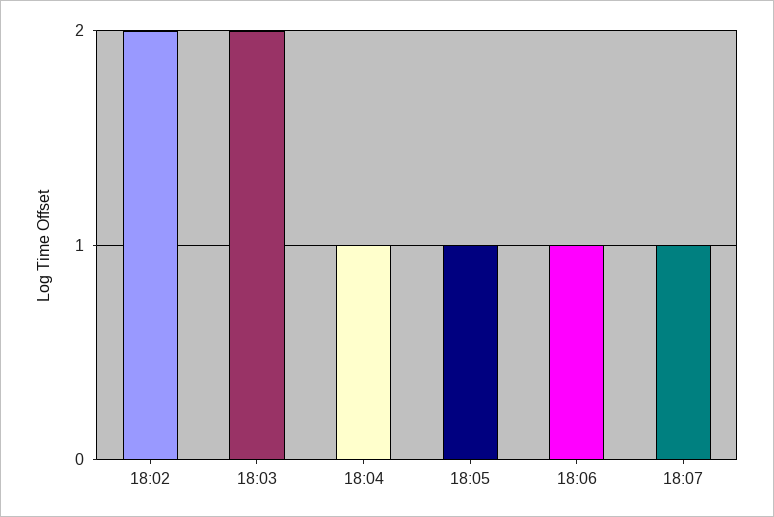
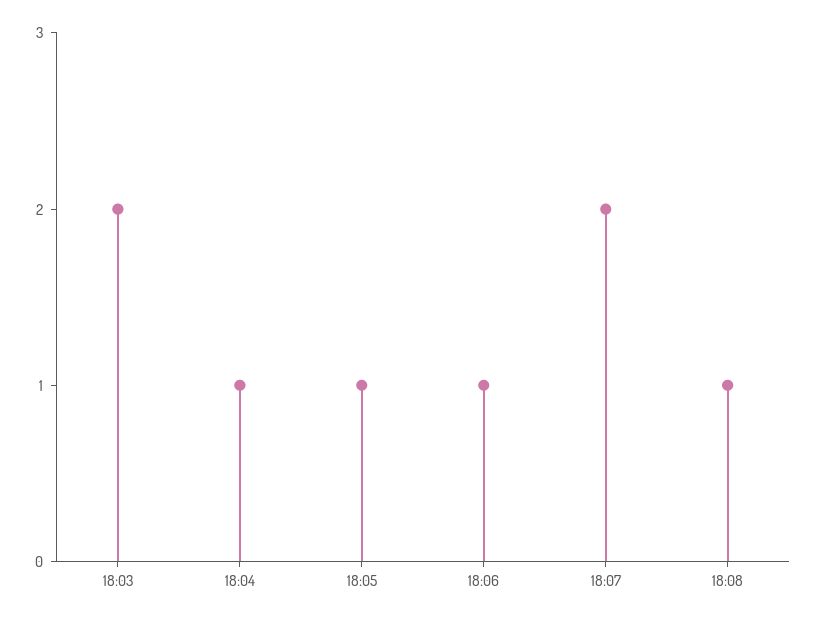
18:02: 2 -> none
18:07: 1 -> 2
18:08: none -> 1

